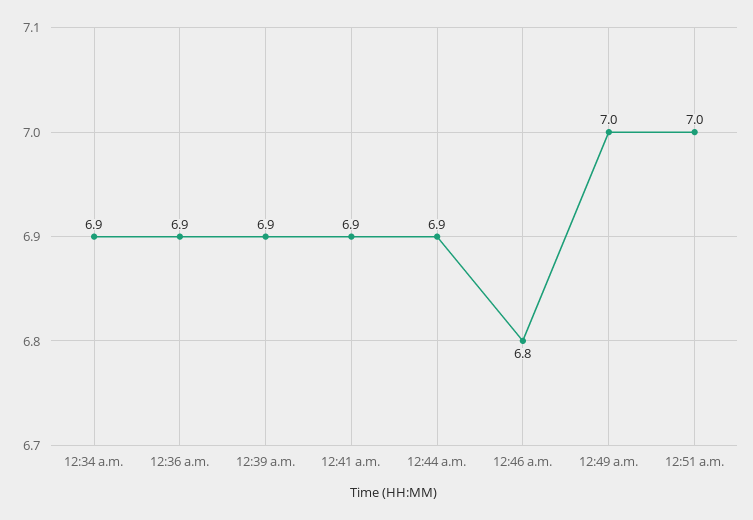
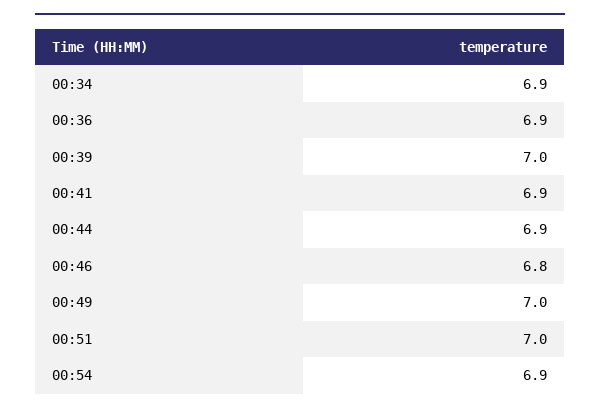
12:39 a.m.: 6.9 -> 7
00:54: none -> 6.9

